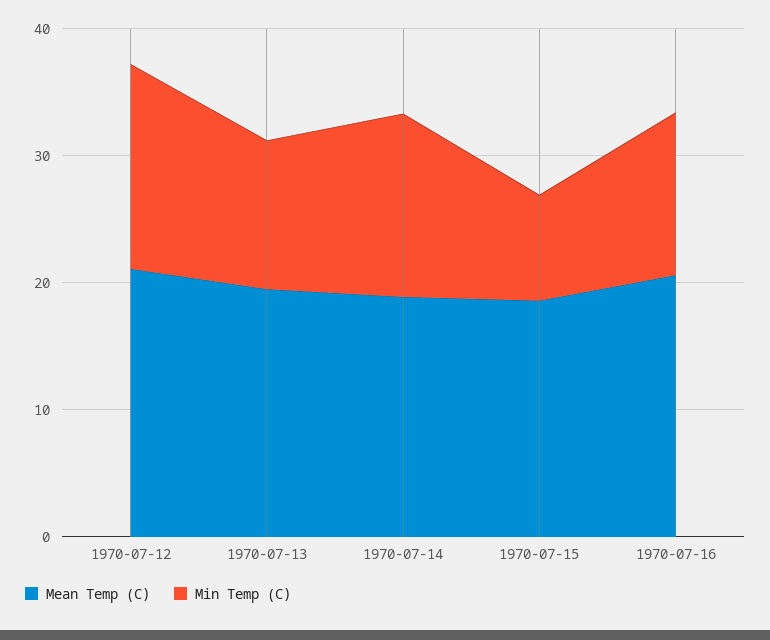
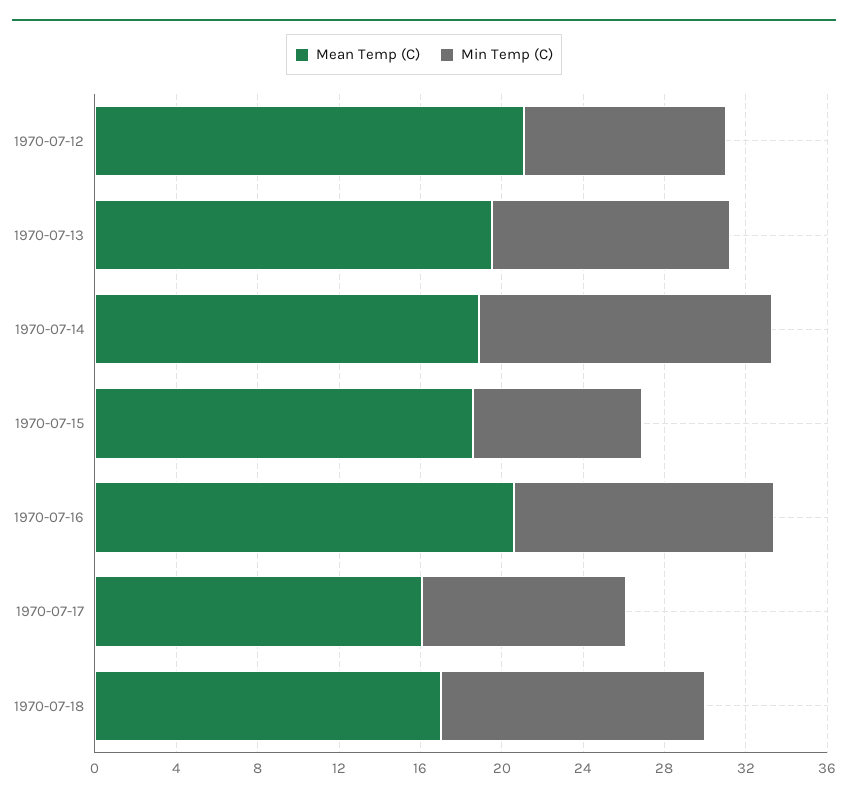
Min Temp (C), 1970-07-12: 16 -> 10
Mean Temp (C), 1970-07-17: none -> 16
Min Temp (C), 1970-07-17: none -> 10
Mean Temp (C), 1970-07-18: none -> 17
Min Temp (C), 1970-07-18: none -> 13

